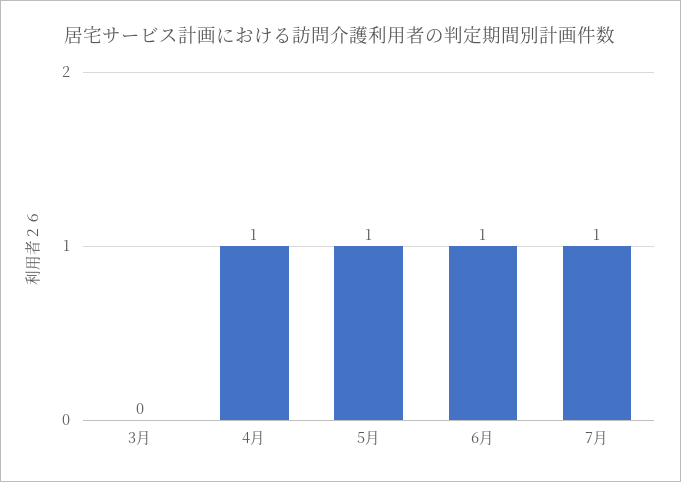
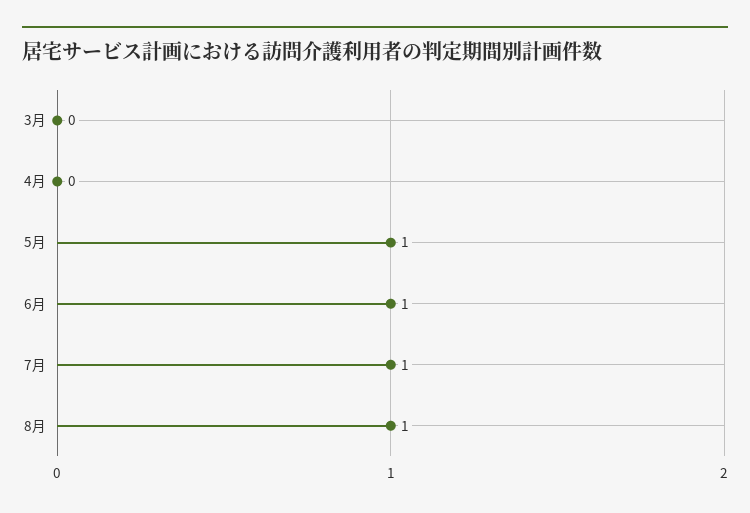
4月: 1 -> 0
8月: none -> 1

